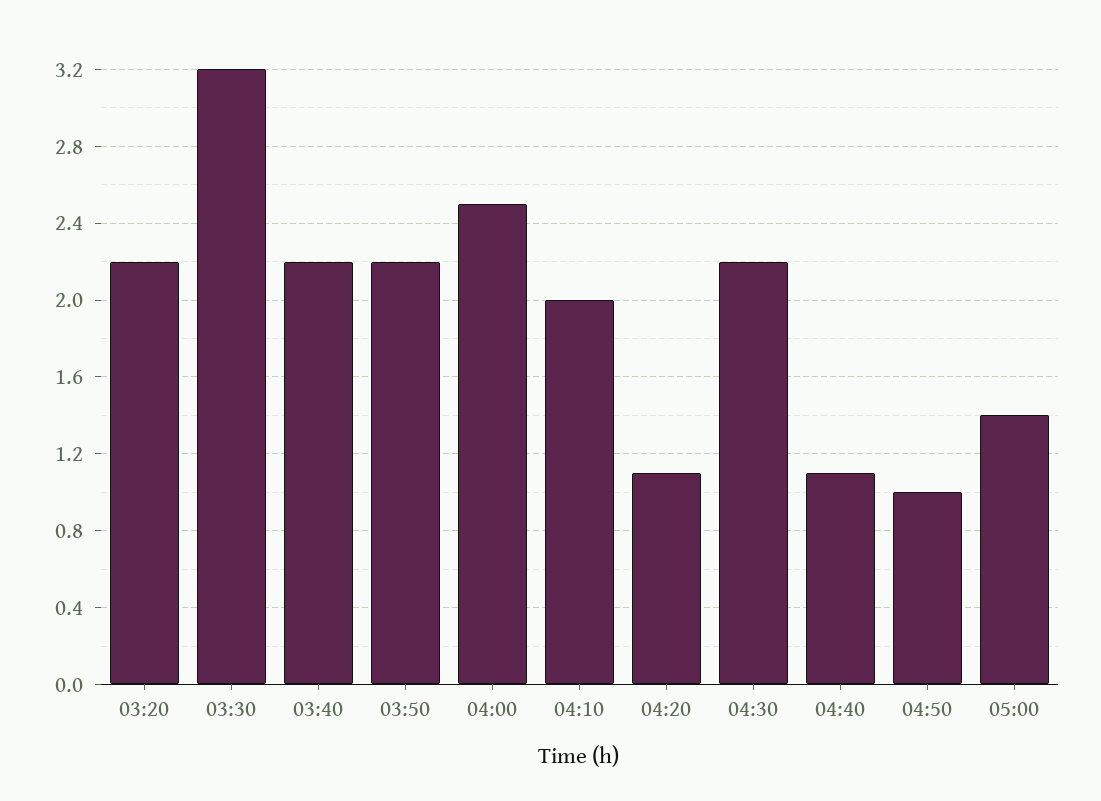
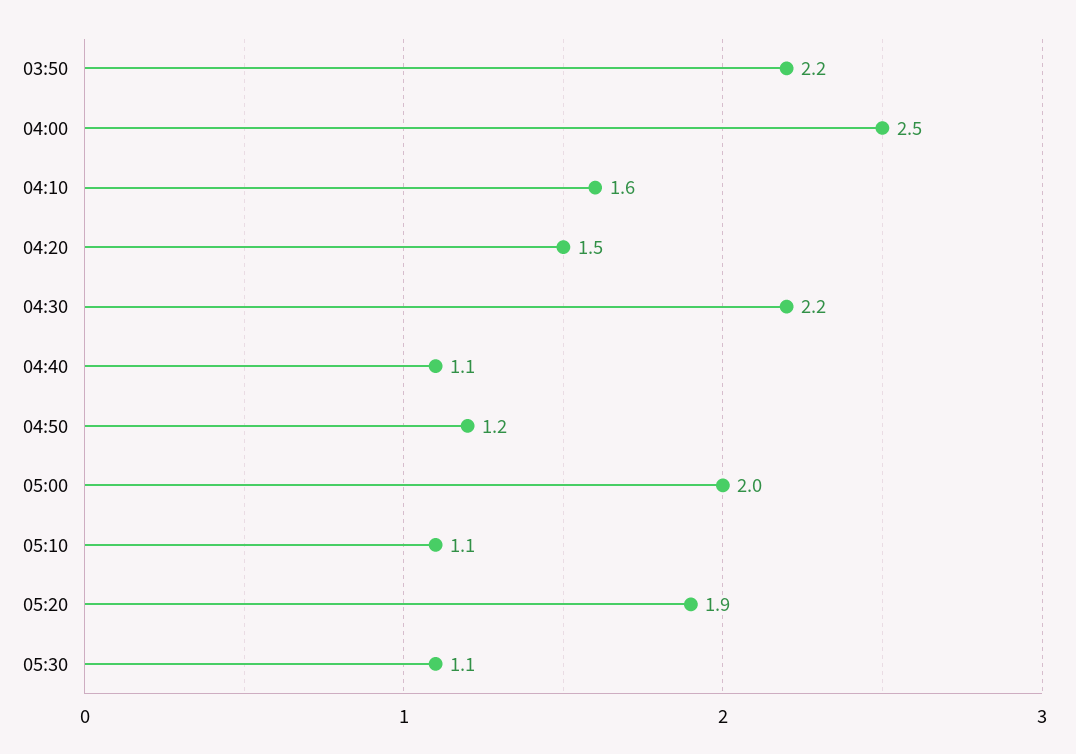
03:20: 2.2 -> none
03:30: 3.2 -> none
03:40: 2.2 -> none
04:10: 2 -> 1.6
04:20: 1.1 -> 1.5
04:50: 1 -> 1.2
05:00: 1.4 -> 2
05:10: none -> 1.1
05:20: none -> 1.9
05:30: none -> 1.1

